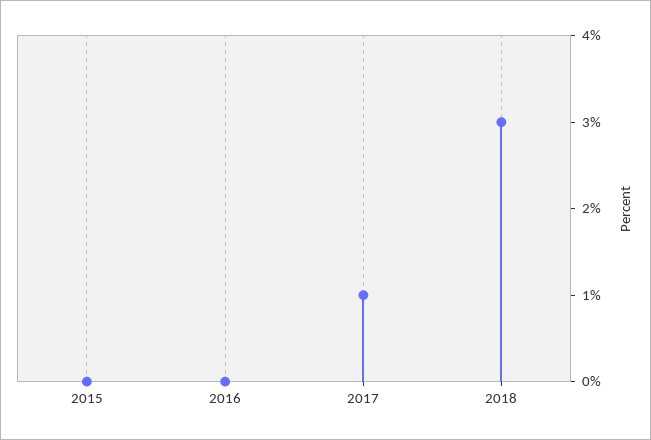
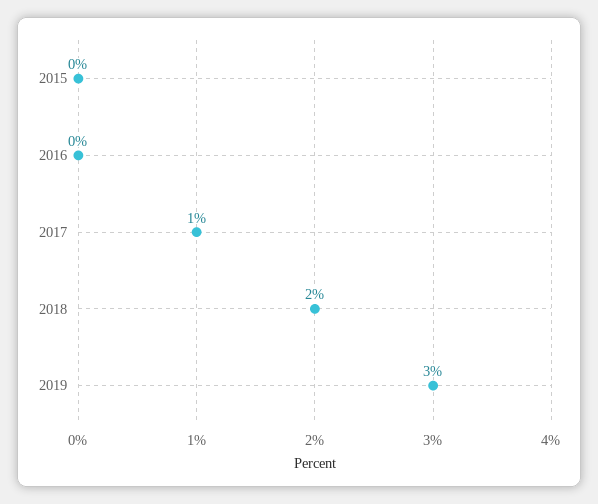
2018: 3 -> 2
2019: none -> 3

